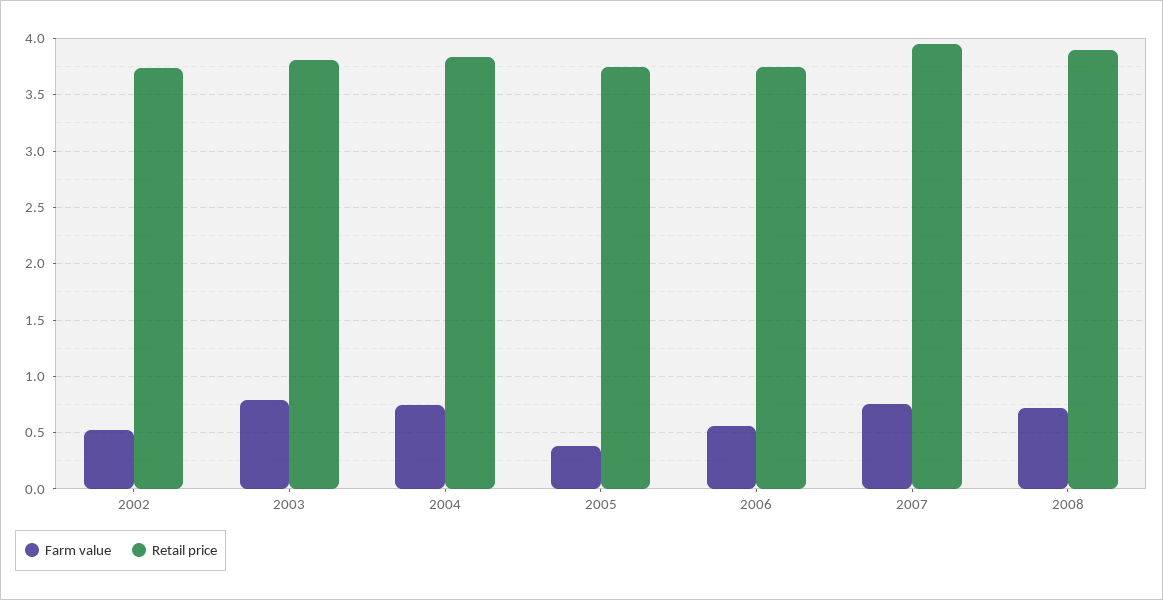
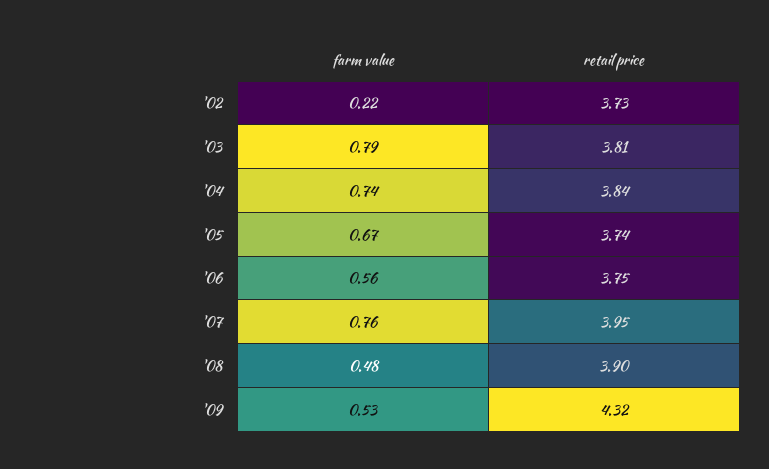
Farm value, 2002: 0.5 -> 0.22
Farm value, 2005: 0.4 -> 0.67
Farm value, 2008: 0.7 -> 0.48
Farm value, '09: none -> 0.53
Retail price, '09: none -> 4.32

